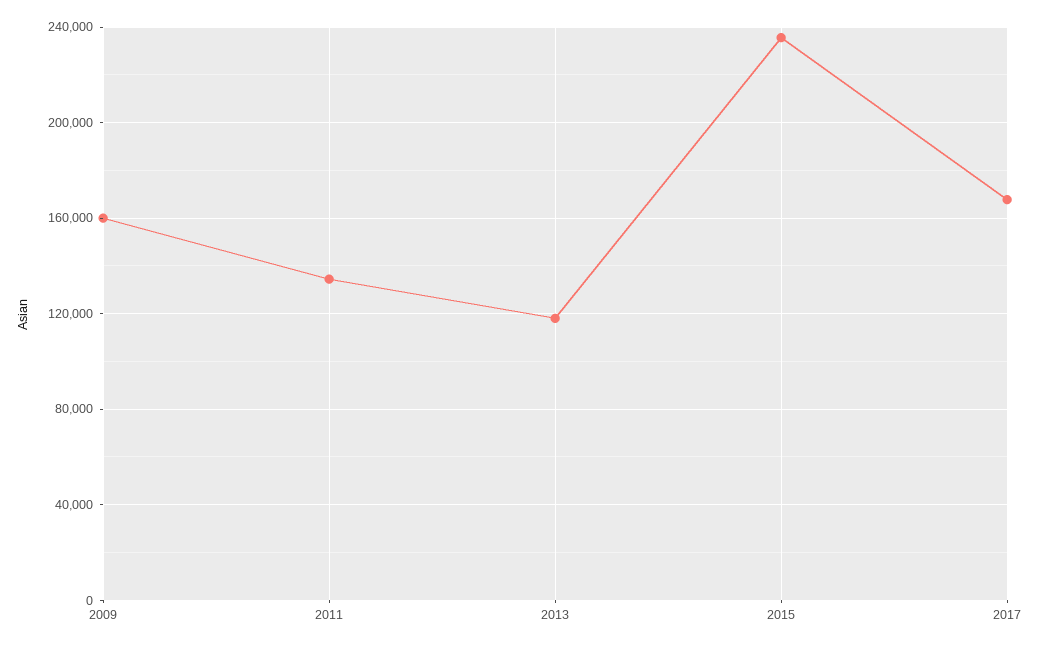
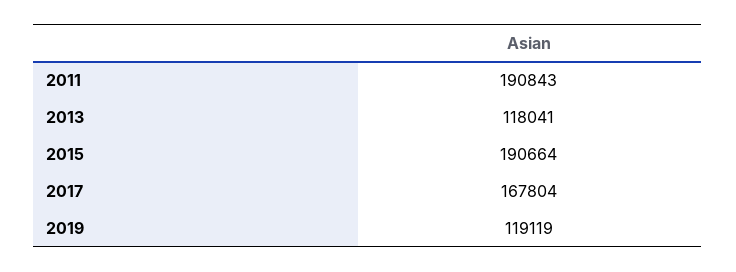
2009: 160000 -> none
2011: 135000 -> 190843
2015: 235000 -> 190664
2019: none -> 119119

